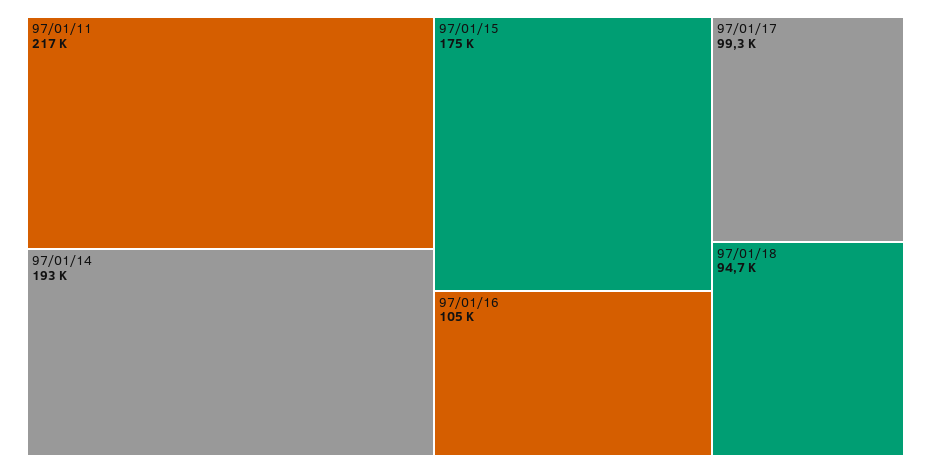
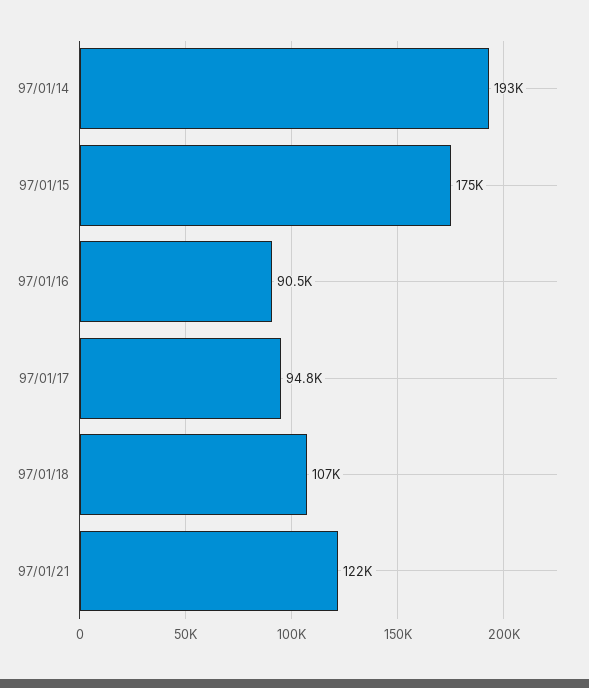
97/01/11: 217000 -> none
97/01/16: 105000 -> 90500
97/01/17: 99300 -> 94800
97/01/18: 94700 -> 107000
97/01/21: none -> 122000

